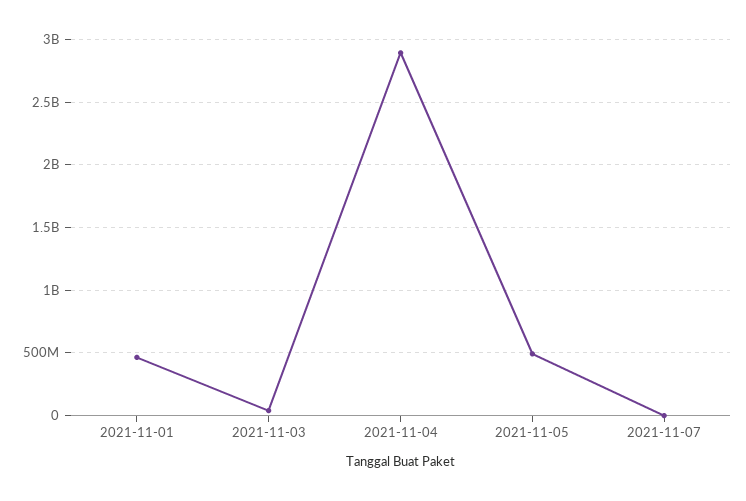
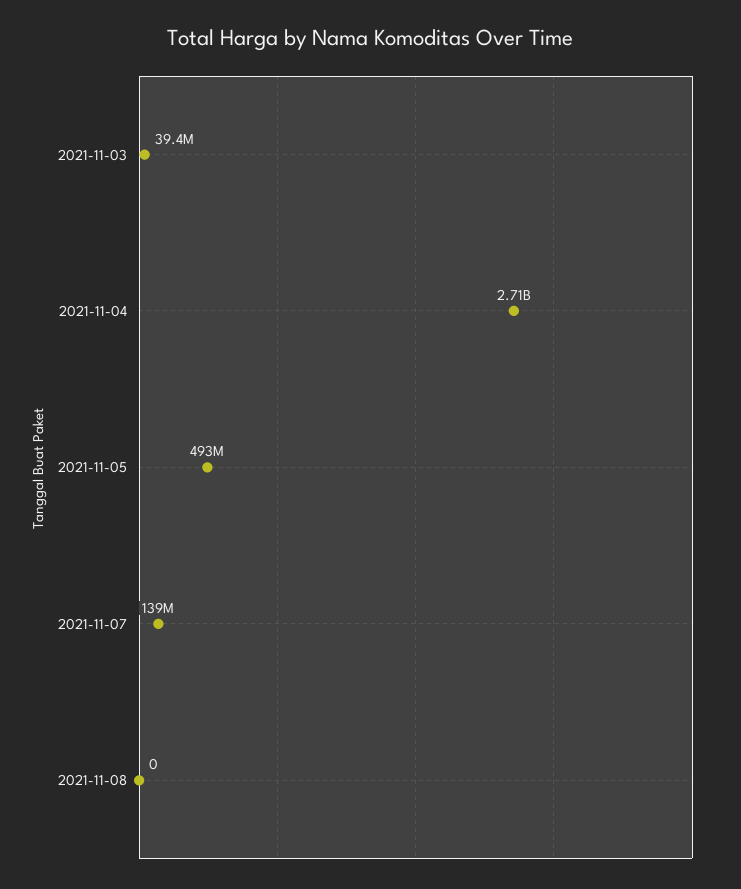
2021-11-01: 450000000 -> none
2021-11-04: 2900000000 -> 2710000000
2021-11-07: 0 -> 139000000
2021-11-08: none -> 0

